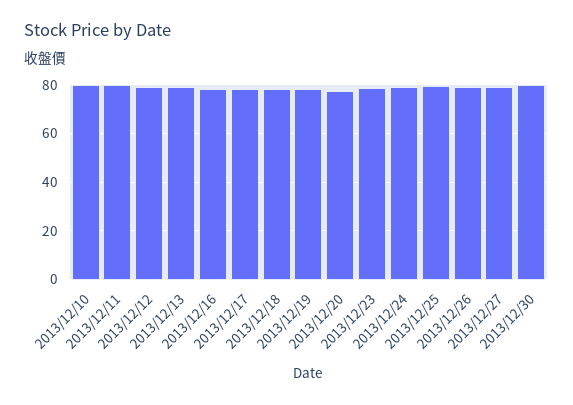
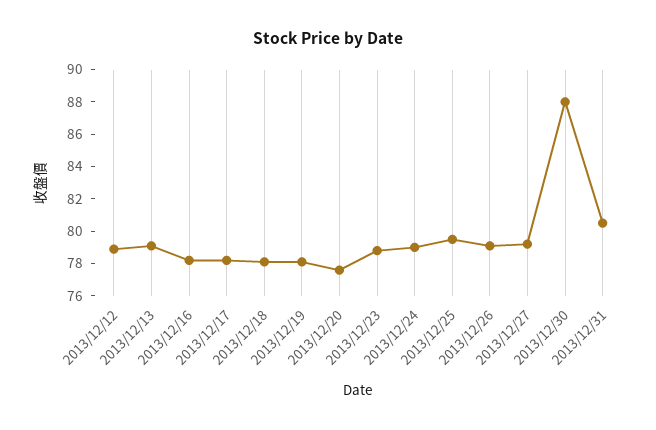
2013/12/10: 80 -> none
2013/12/11: 80 -> none
2013/12/30: 80 -> 88
2013/12/31: none -> 80.5

